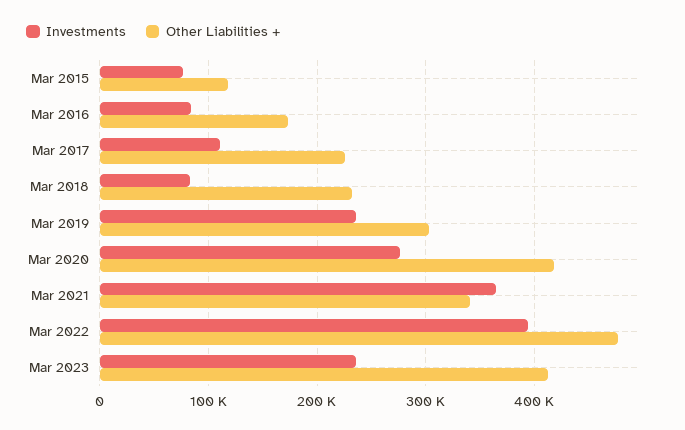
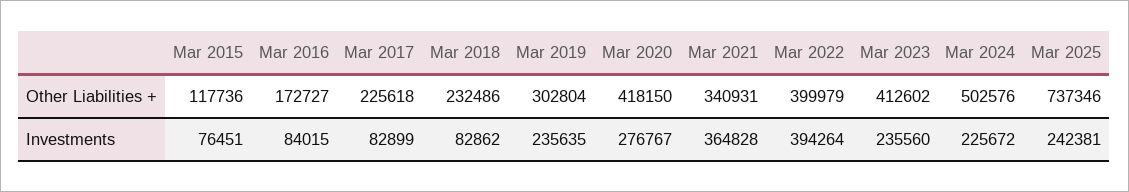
Investments, Mar 2017: 110000 -> 82899
Other Liabilities +, Mar 2022: 480000 -> 399979
Other Liabilities +, Mar 2024: none -> 502576
Other Liabilities +, Mar 2025: none -> 737346
Investments, Mar 2024: none -> 225672
Investments, Mar 2025: none -> 242381

